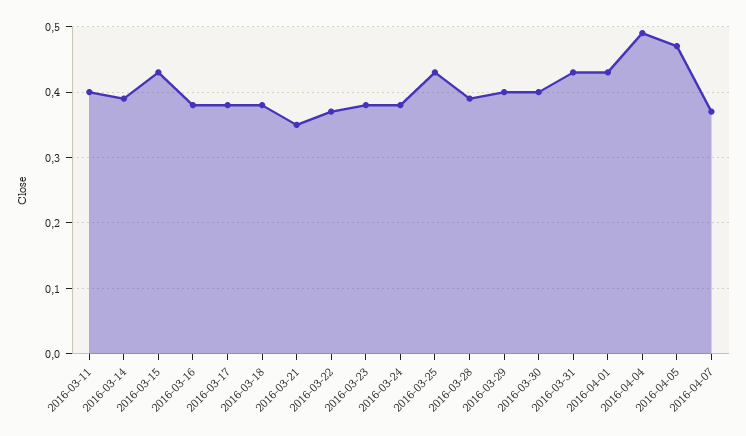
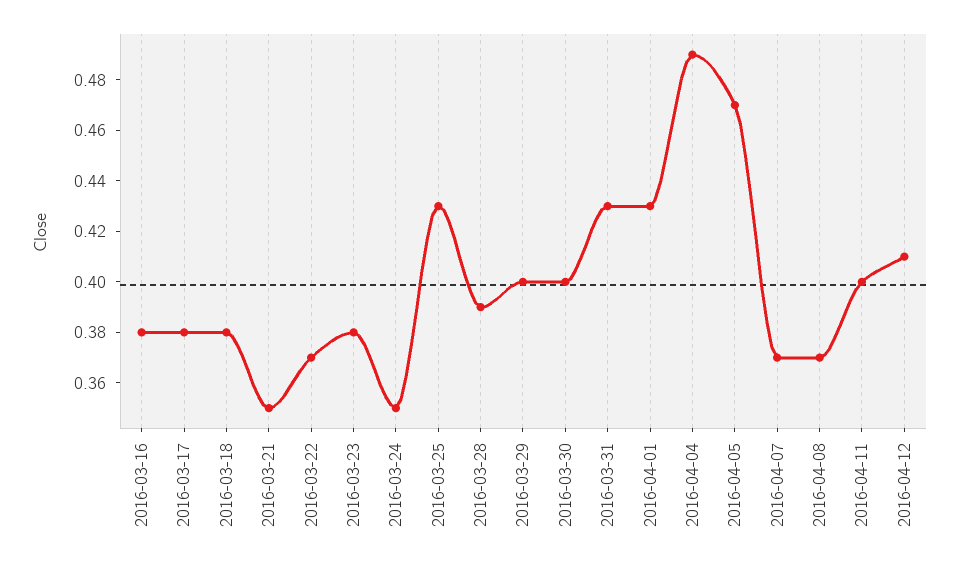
2016-03-11: 0.4 -> none
2016-03-14: 0.39 -> none
2016-03-15: 0.43 -> none
2016-03-24: 0.38 -> 0.35
2016-04-08: none -> 0.37
2016-04-11: none -> 0.4
2016-04-12: none -> 0.41

